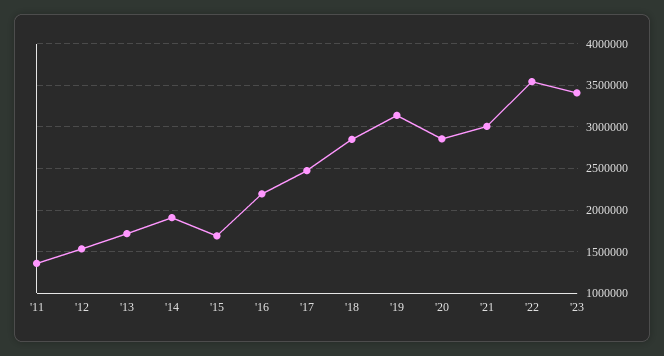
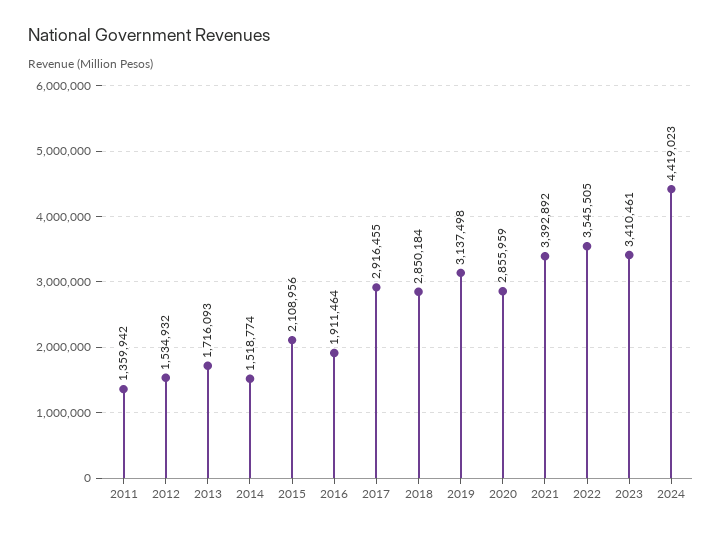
'14: 1900000 -> 1518774
'15: 1700000 -> 2108956
'16: 2200000 -> 1911464
'17: 2500000 -> 2916455
'21: 3000000 -> 3392892
2024: none -> 4419023

